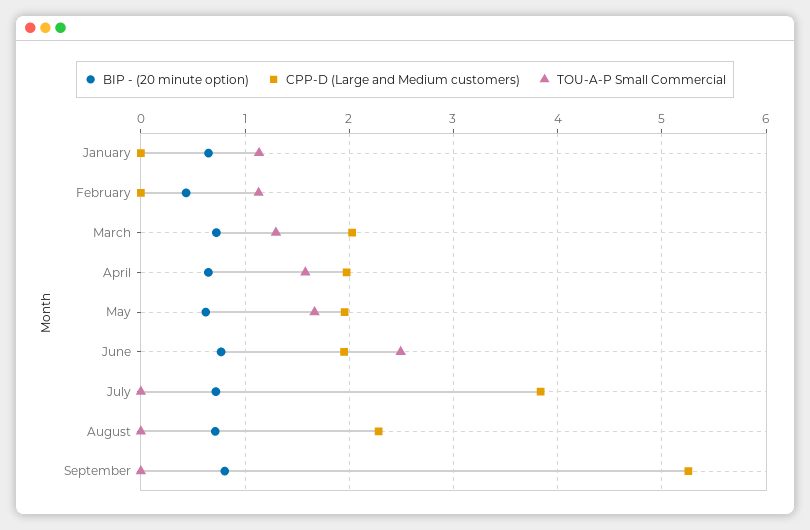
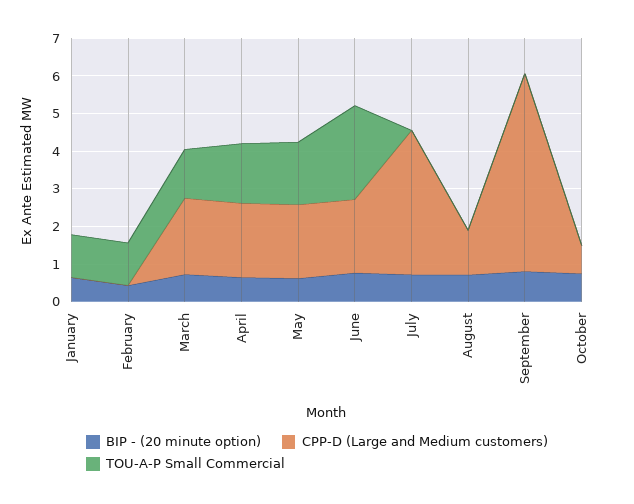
CPP-D (Large and Medium customers), August: 2.3 -> 1.25
BIP - (20 minute option), October: none -> 0.75
CPP-D (Large and Medium customers), October: none -> 0.75
TOU-A-P Small Commercial, October: none -> 0

